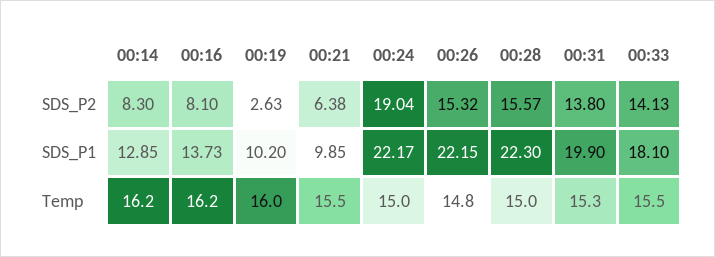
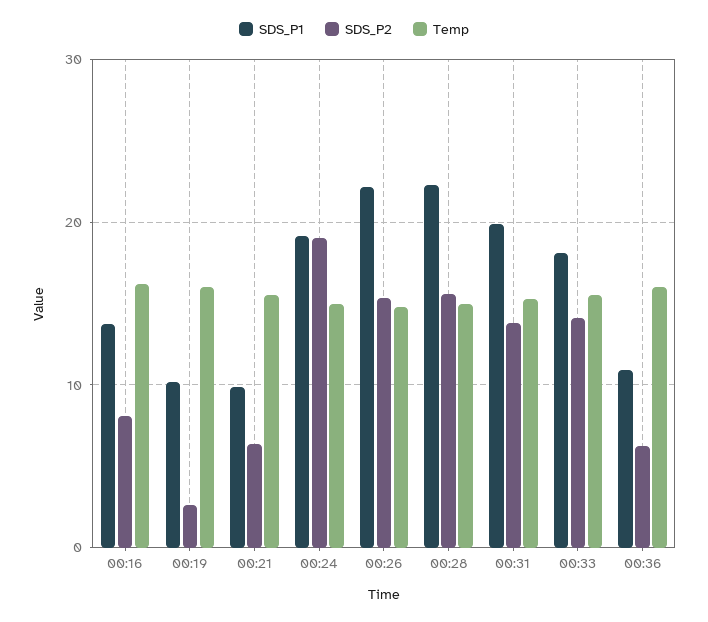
SDS_P2, 00:14: 8.3 -> none
SDS_P1, 00:14: 12.85 -> none
SDS_P1, 00:24: 22.17 -> 19
Temp, 00:14: 16.2 -> none
SDS_P1, 00:36: none -> 11
SDS_P2, 00:36: none -> 6
Temp, 00:36: none -> 16

